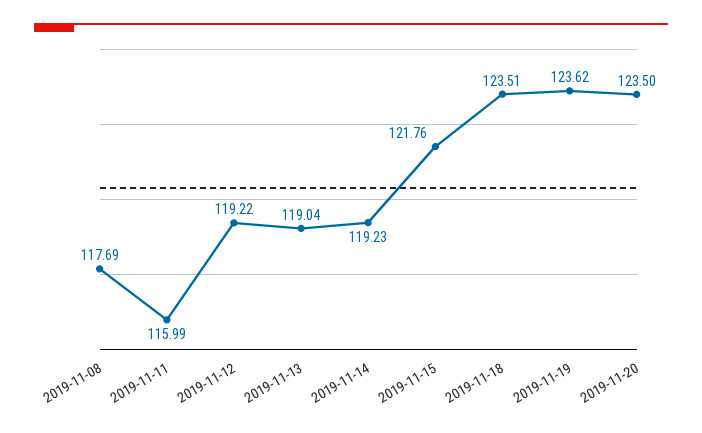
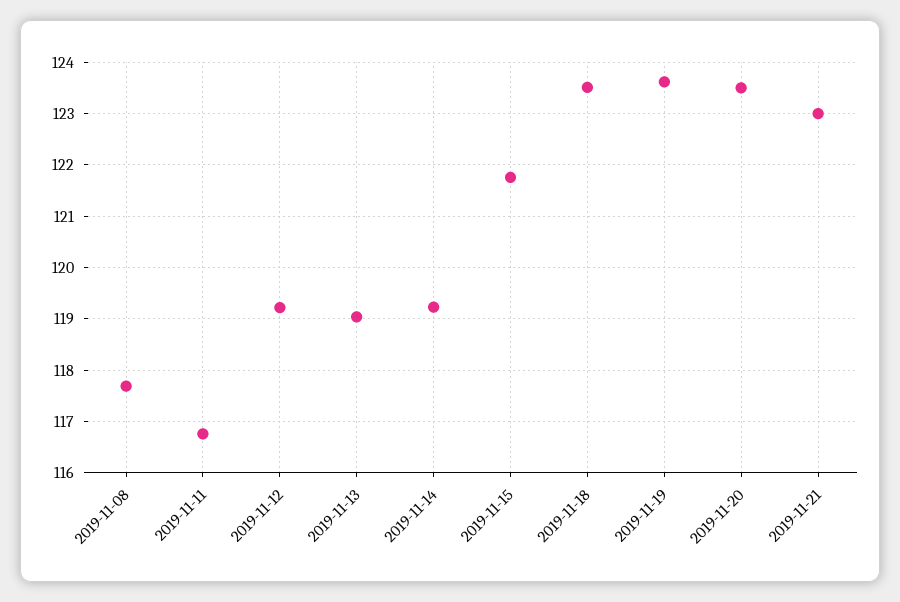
2019-11-11: 115.99 -> 116.8
2019-11-21: none -> 123

